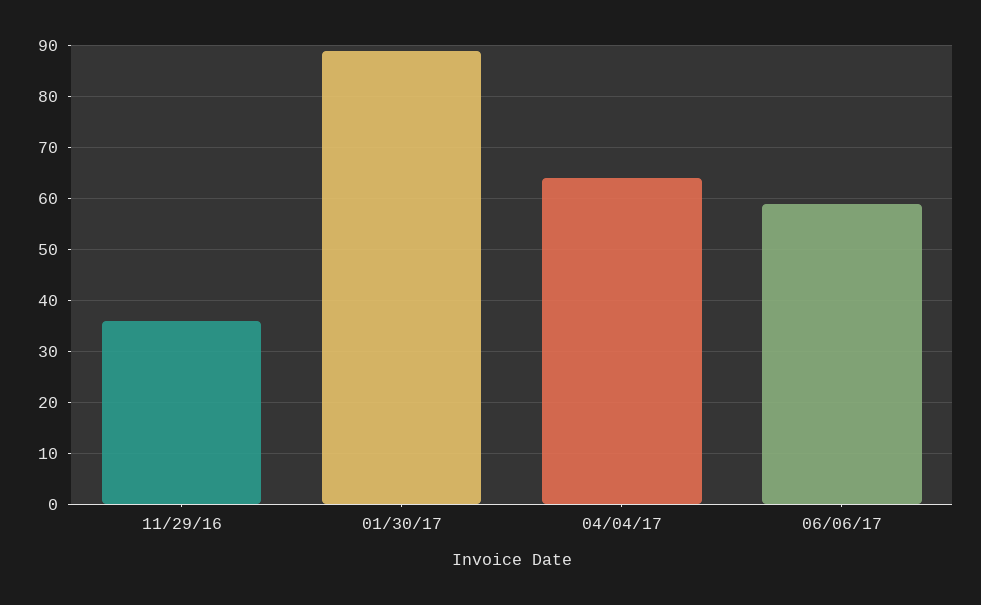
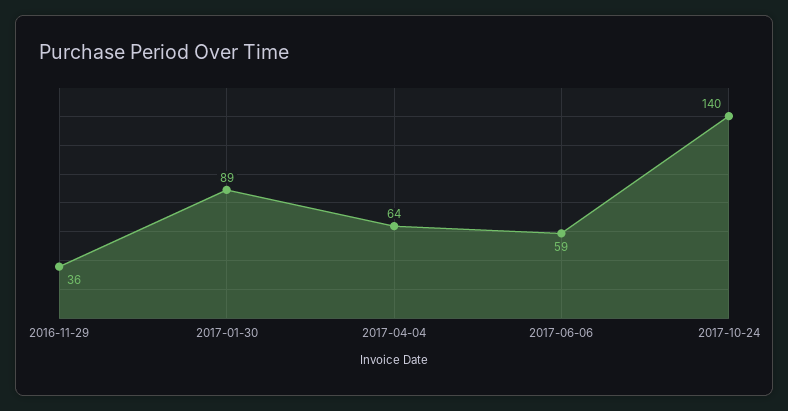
2017-10-24: none -> 140

